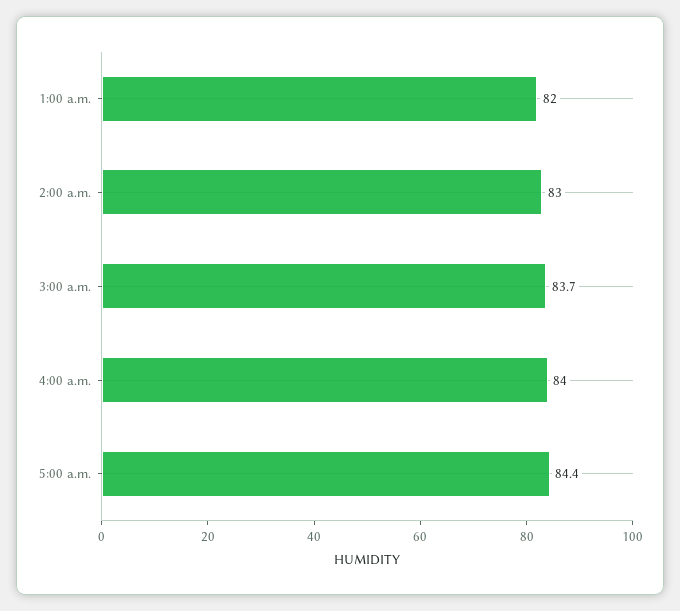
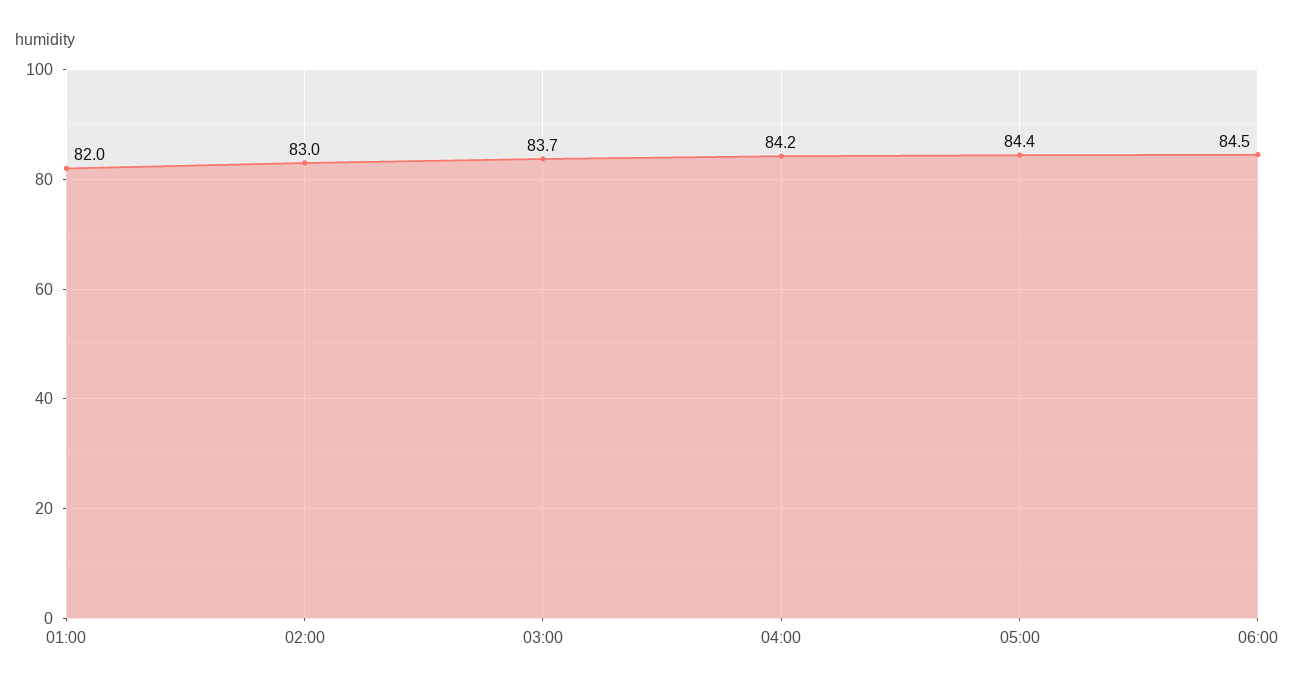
4:00 a.m.: 84 -> 84.2
06:00: none -> 84.5

